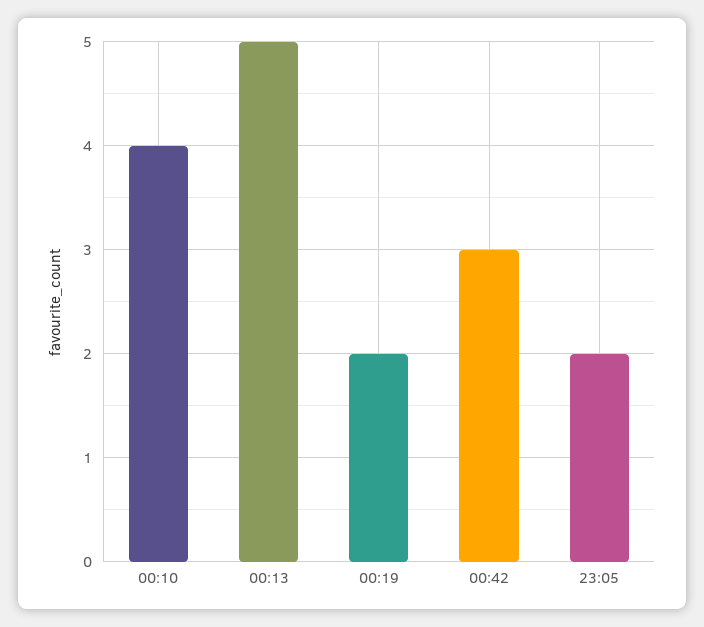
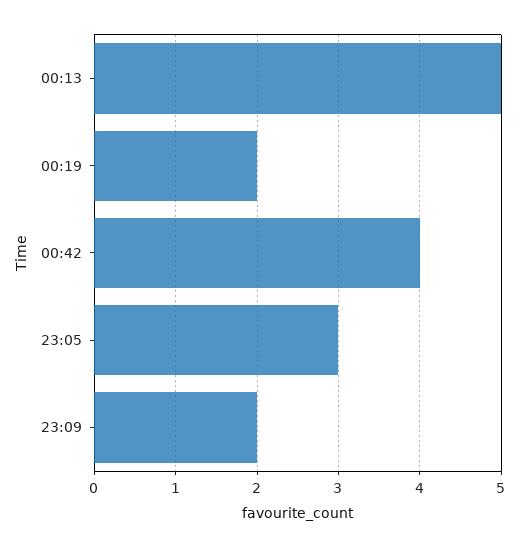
00:10: 4 -> none
00:42: 3 -> 4
23:05: 2 -> 3
23:09: none -> 2

